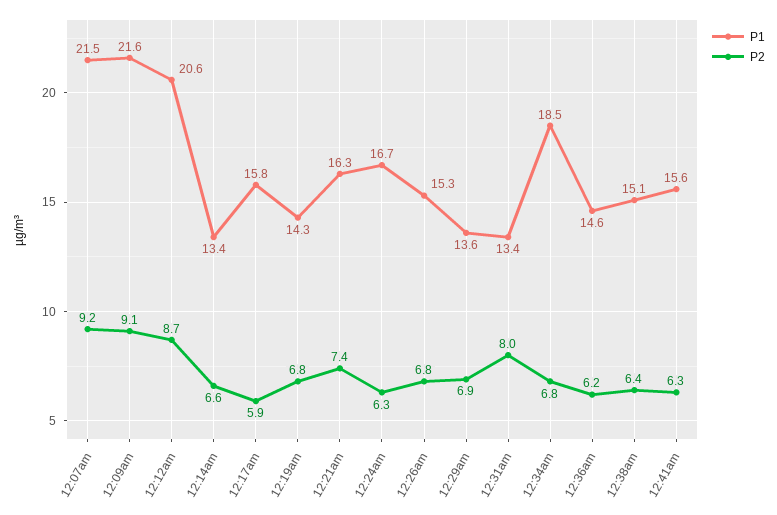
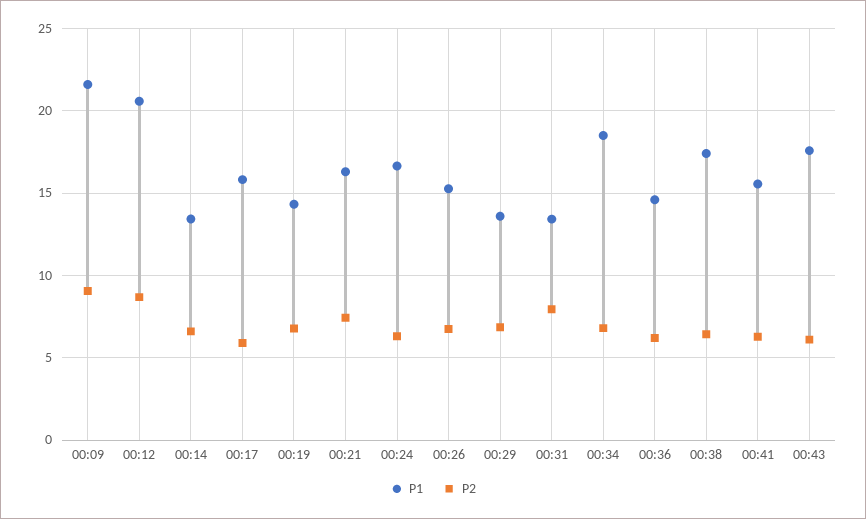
P1, 12:07am: 21.5 -> none
P2, 12:07am: 9.2 -> none
P1, 12:38am: 15.1 -> 17.5
P1, 00:43: none -> 17.5
P2, 00:43: none -> 6

